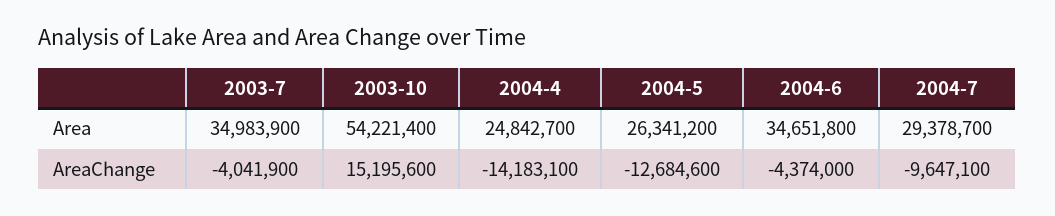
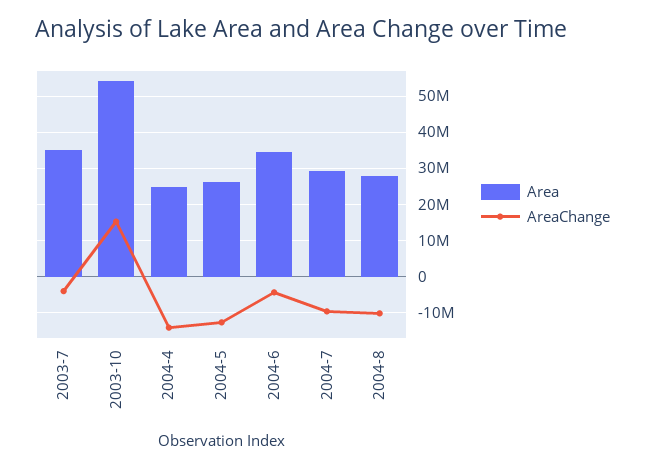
Area, 2004-8: none -> 28000000
AreaChange, 2004-8: none -> -10000000

